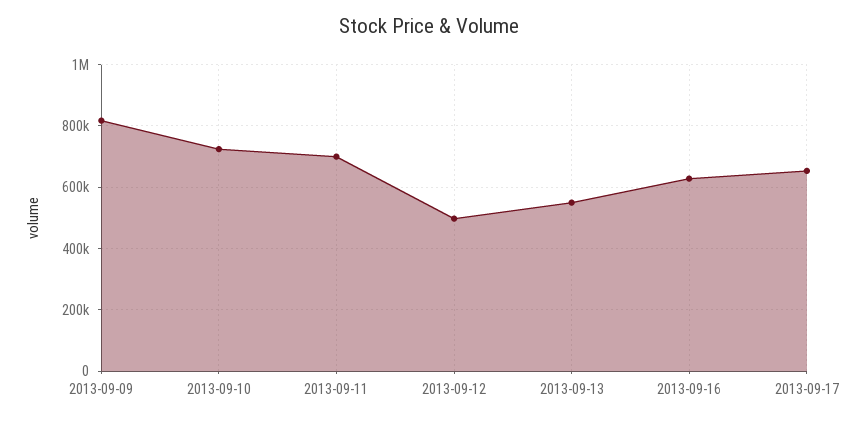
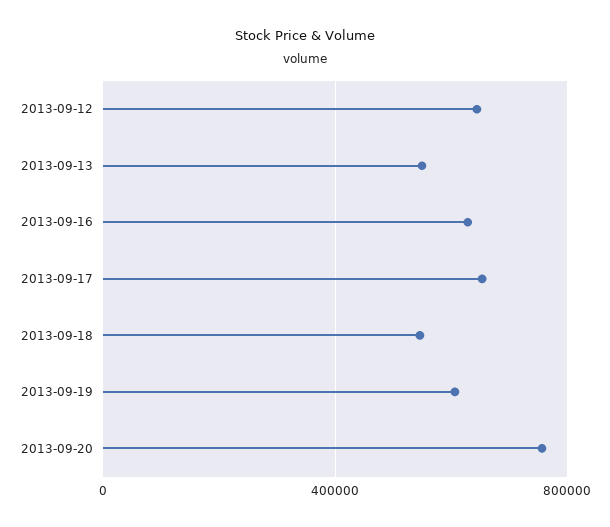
2013-09-09: 820000 -> none
2013-09-10: 720000 -> none
2013-09-11: 700000 -> none
2013-09-12: 500000 -> 650000
2013-09-18: none -> 550000
2013-09-19: none -> 600000
2013-09-20: none -> 750000

